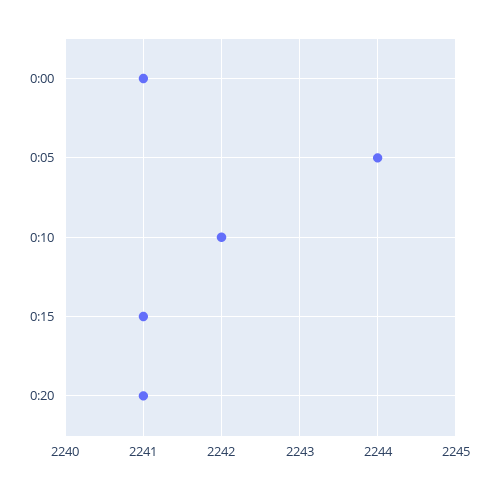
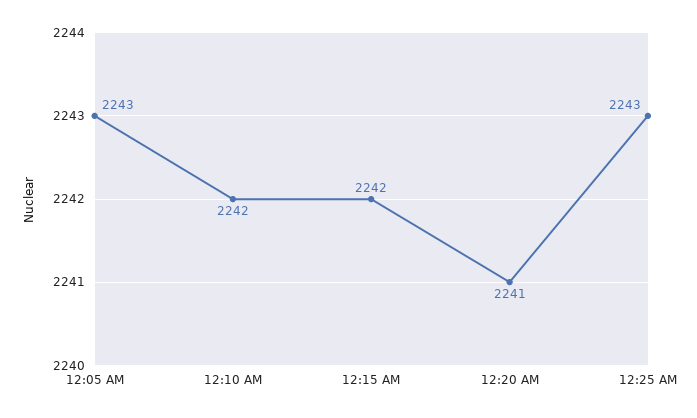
0:00: 2241 -> none
0:05: 2244 -> 2243
0:15: 2241 -> 2242
12:25 AM: none -> 2243

